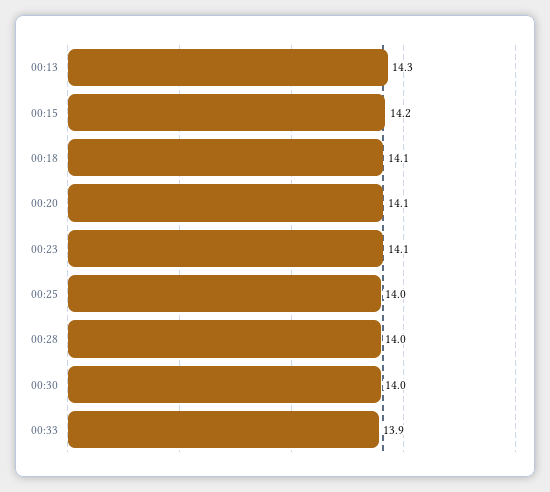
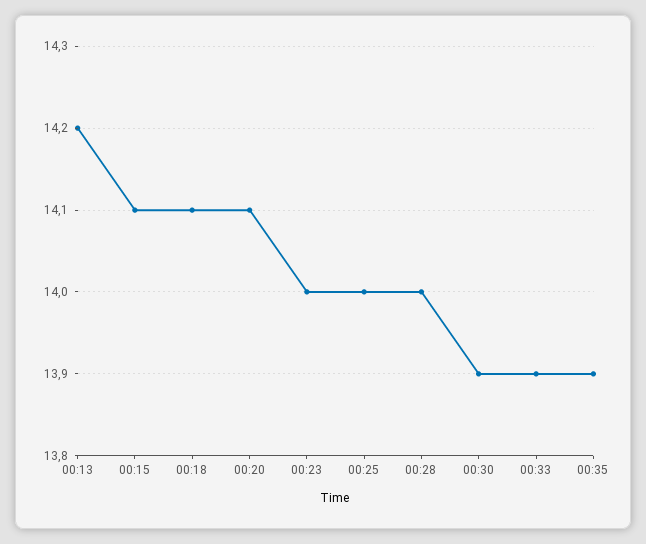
00:13: 14.3 -> 14.2
00:15: 14.2 -> 14.1
00:23: 14.1 -> 14
00:30: 14 -> 13.9
00:35: none -> 13.9

